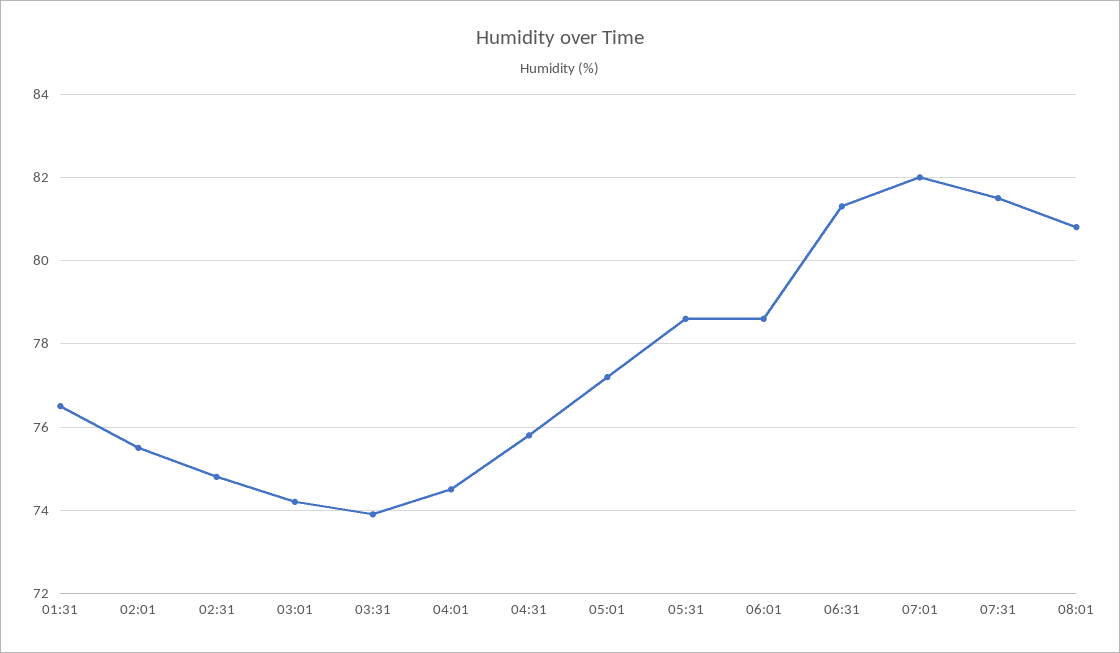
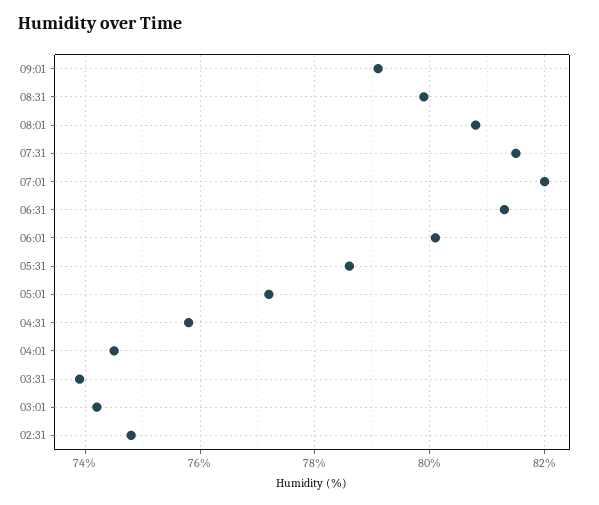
01:31: 76.5 -> none
02:01: 75.5 -> none
06:01: 78.5 -> 80
09:01: none -> 79
08:31: none -> 80

